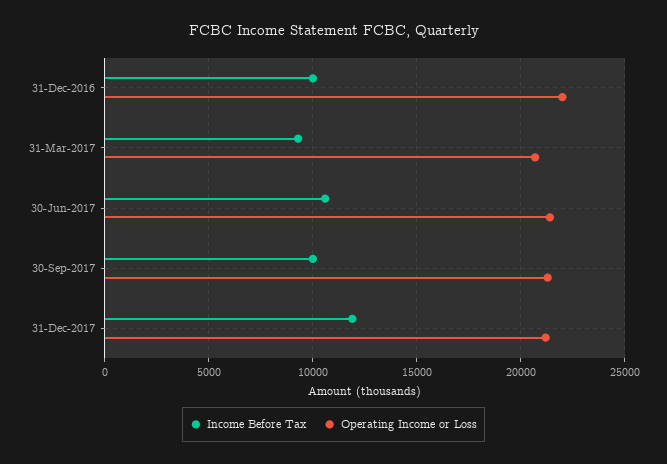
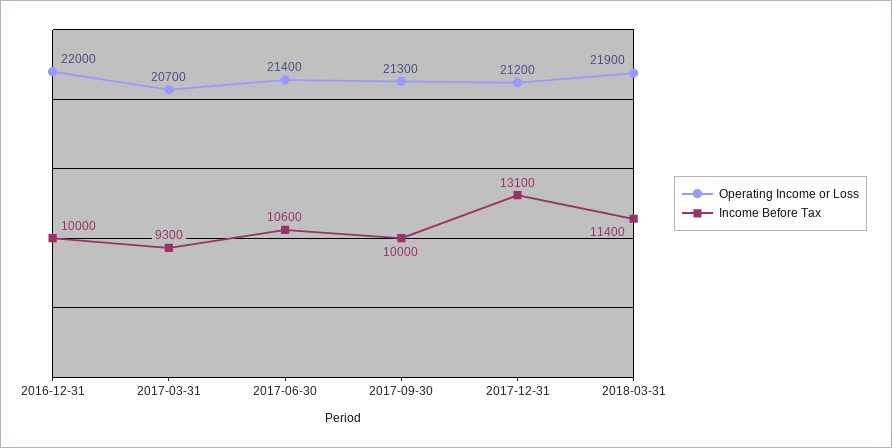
Income Before Tax, 31-Dec-2017: 12000 -> 13100
Operating Income or Loss, 2018-03-31: none -> 21900
Income Before Tax, 2018-03-31: none -> 11400

